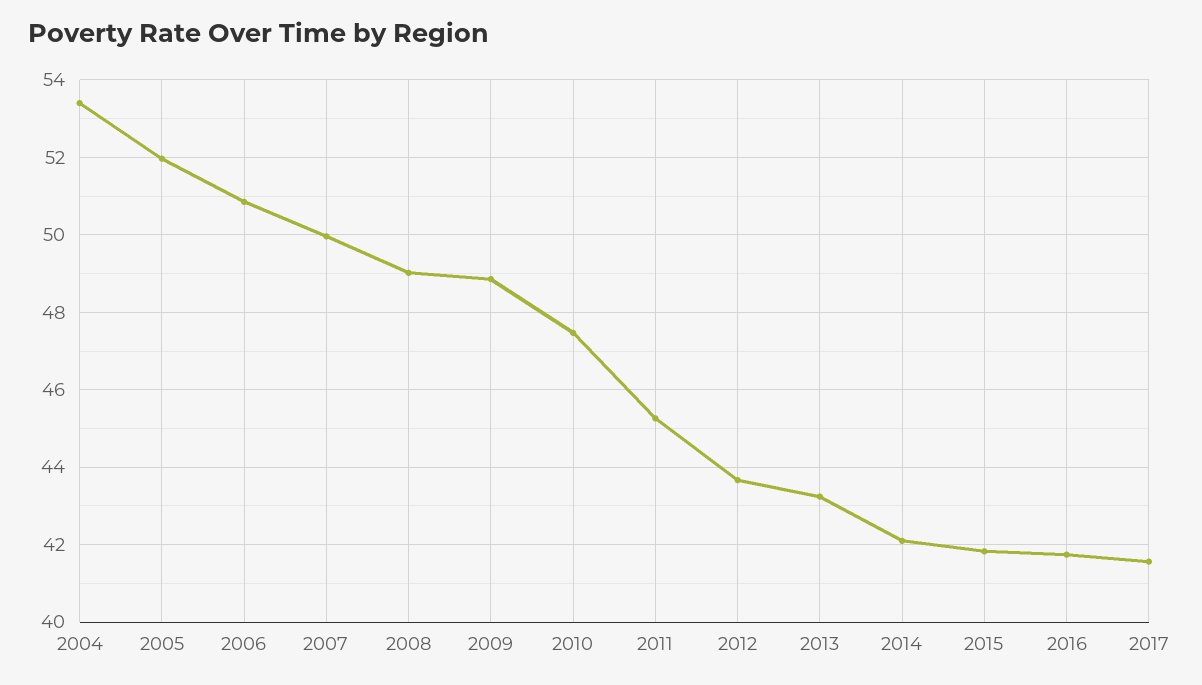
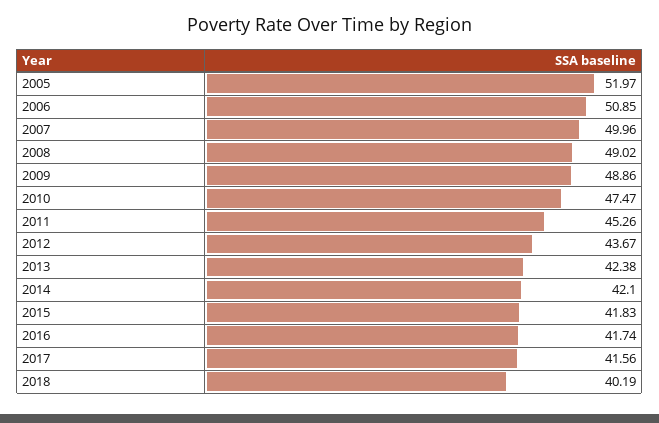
2004: 53.4 -> none
2013: 43.2 -> 42.38
2018: none -> 40.19

